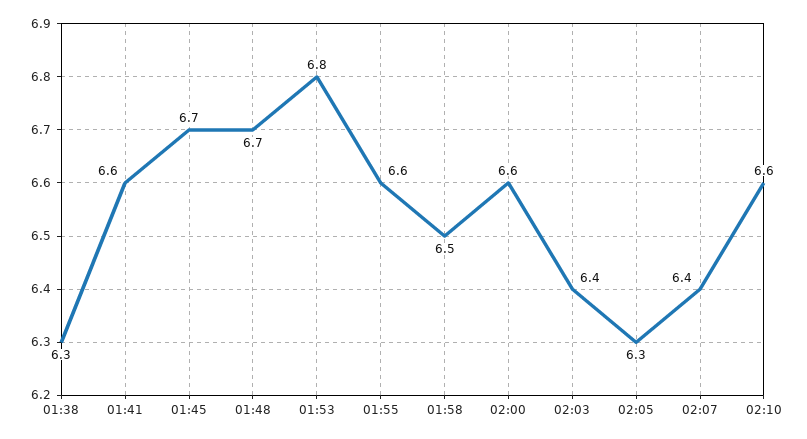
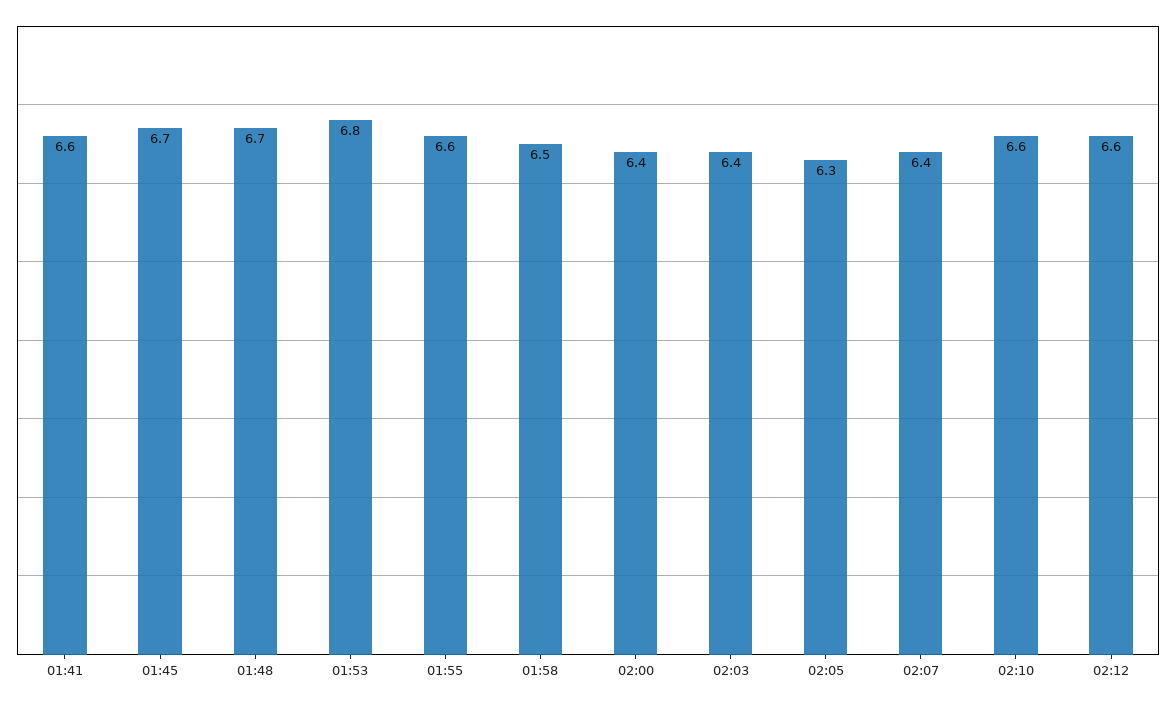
01:38: 6.3 -> none
02:00: 6.6 -> 6.4
02:12: none -> 6.6

